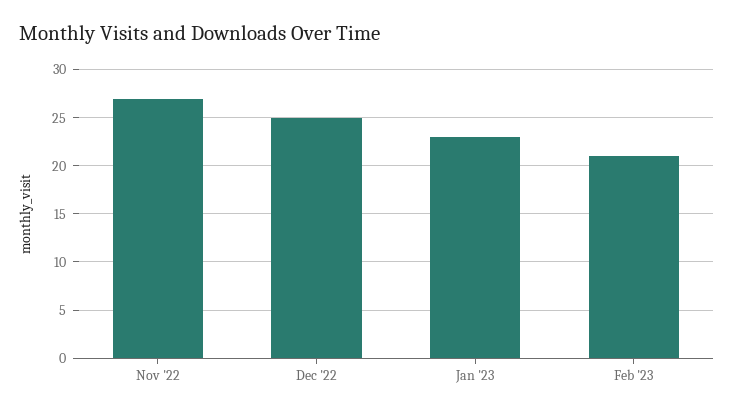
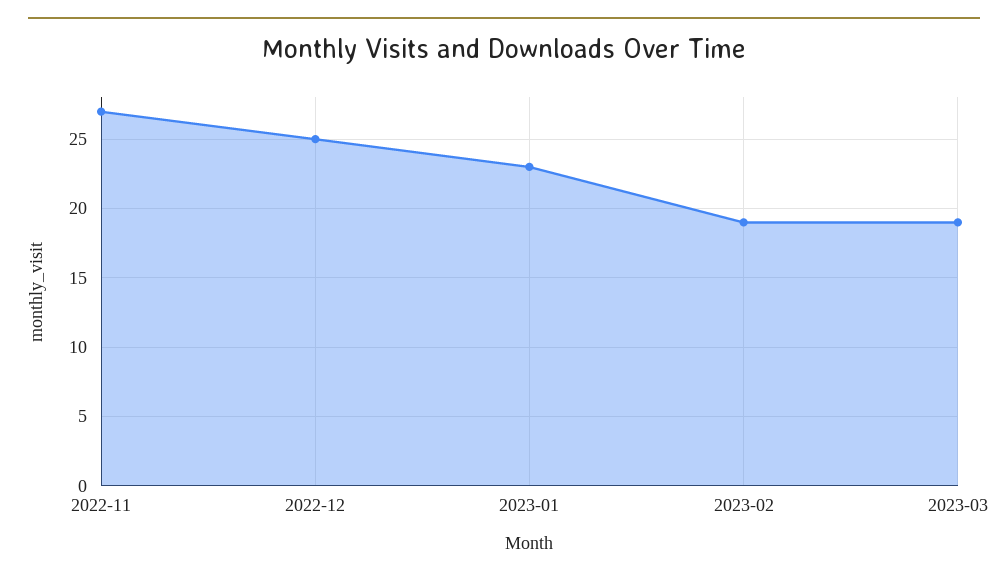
Feb '23: 21 -> 19
2023-03: none -> 19

